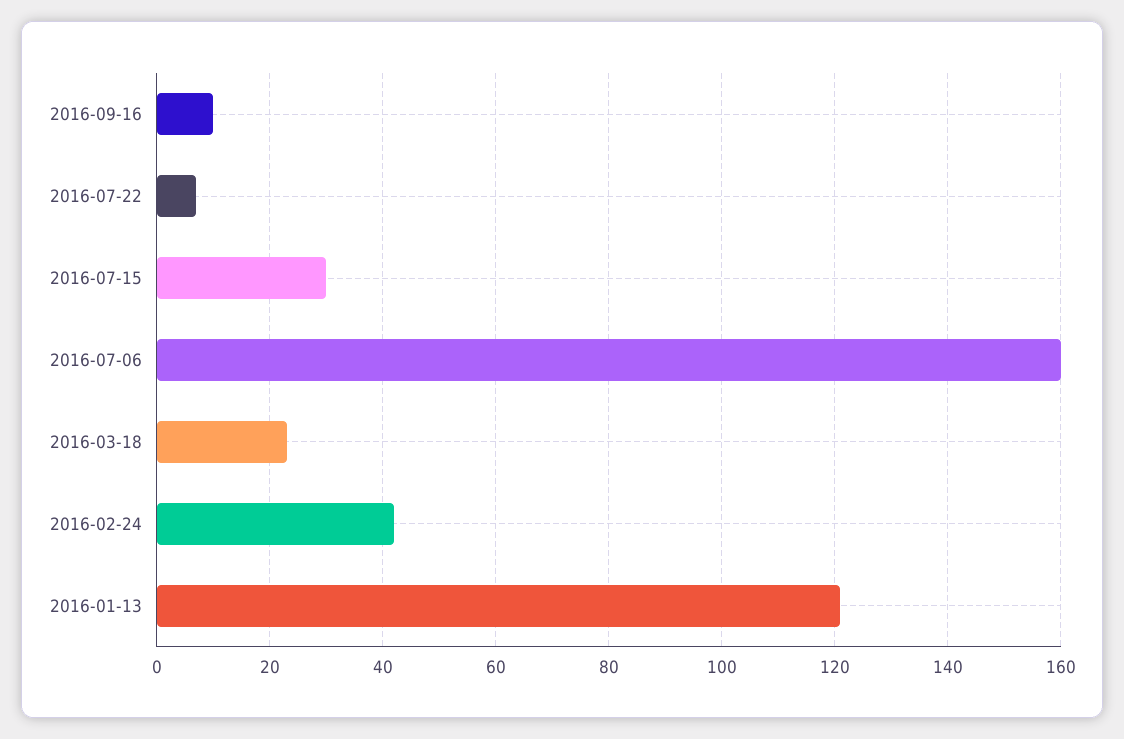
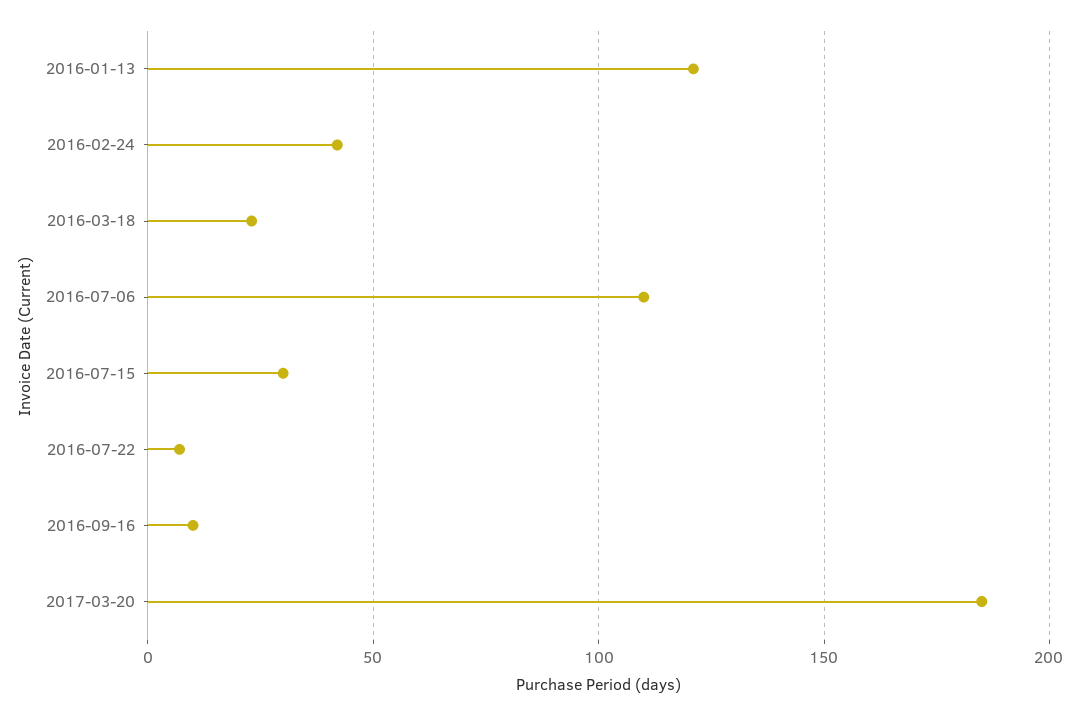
2016-07-06: 160 -> 110
2017-03-20: none -> 185

